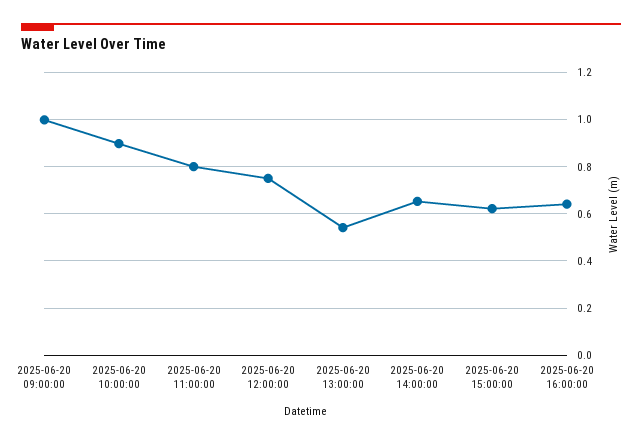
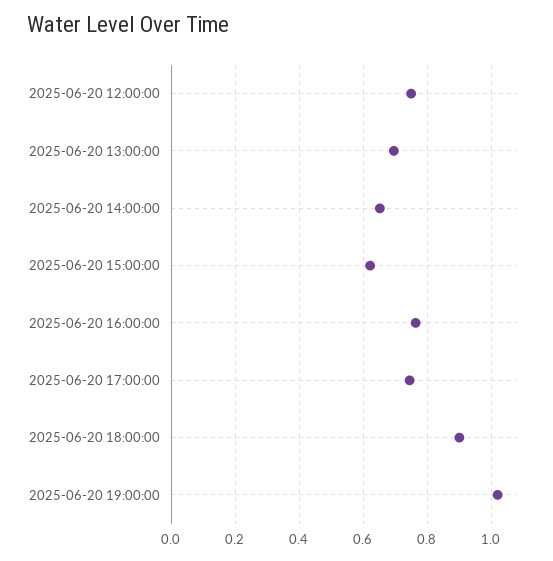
2025-06-20 09:00:00: 1 -> none
2025-06-20 10:00:00: 0.9 -> none
2025-06-20 11:00:00: 0.8 -> none
2025-06-20 13:00:00: 0.55 -> 0.7
2025-06-20 16:00:00: 0.65 -> 0.76
2025-06-20 17:00:00: none -> 0.74
2025-06-20 18:00:00: none -> 0.9
2025-06-20 19:00:00: none -> 1.02

